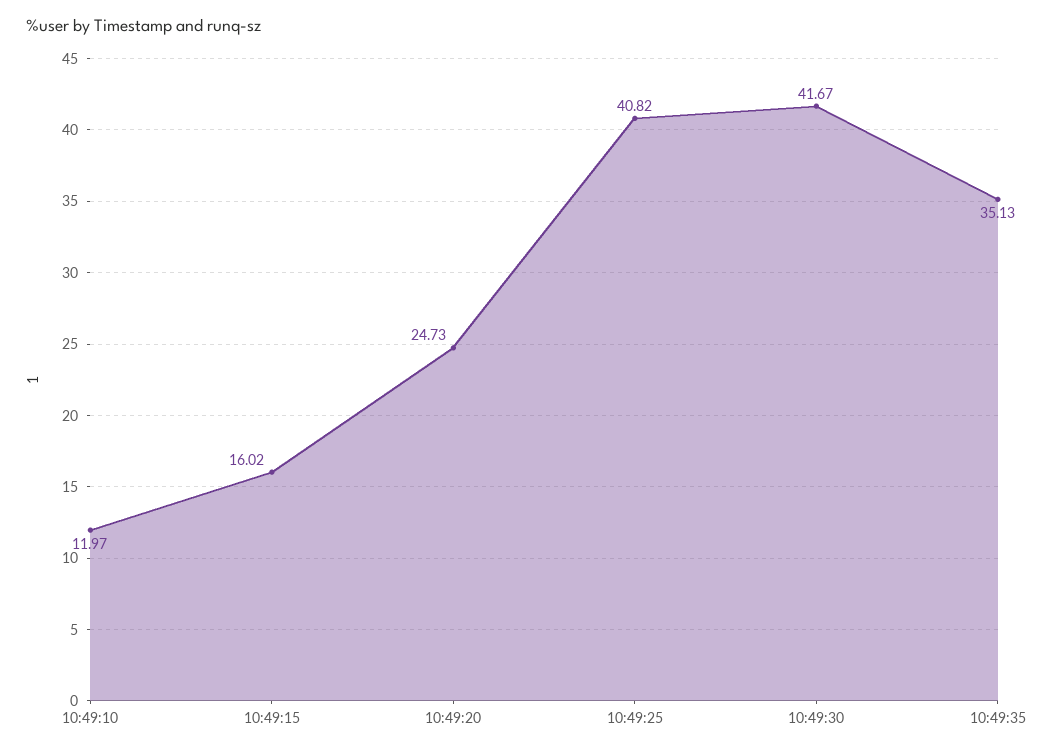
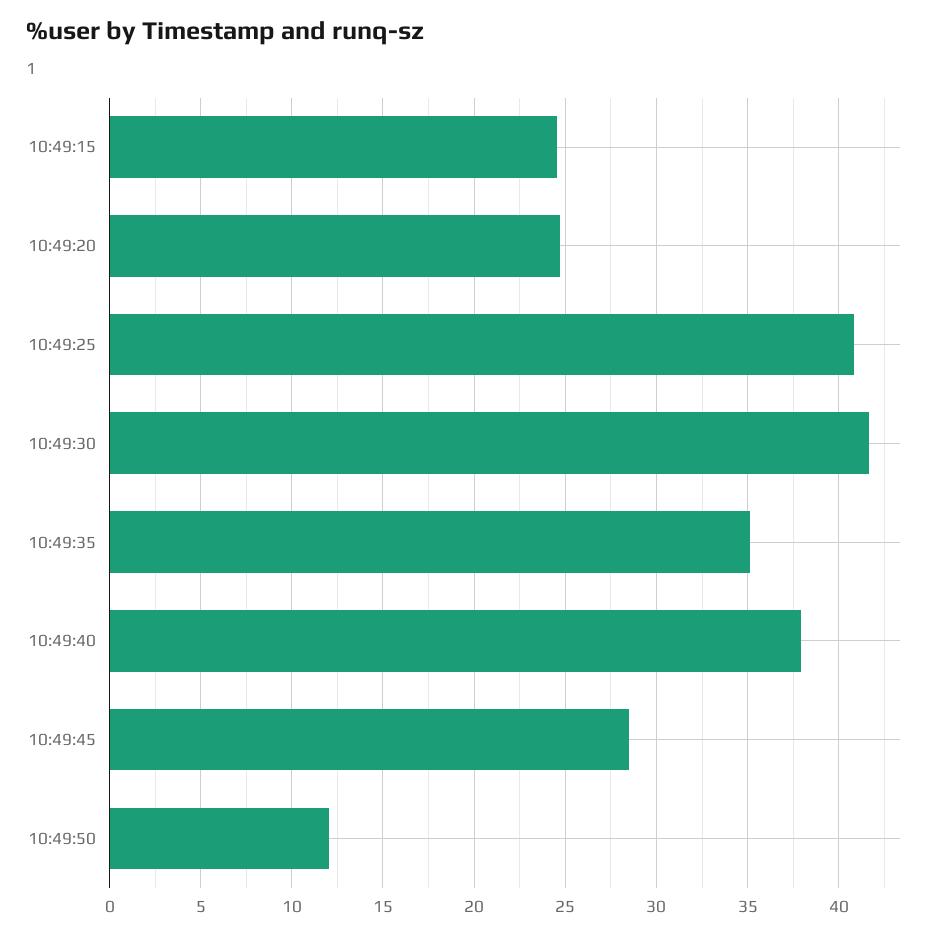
10:49:10: 11.97 -> none
10:49:15: 16.02 -> 24.5
10:49:40: none -> 38
10:49:45: none -> 28.5
10:49:50: none -> 12

